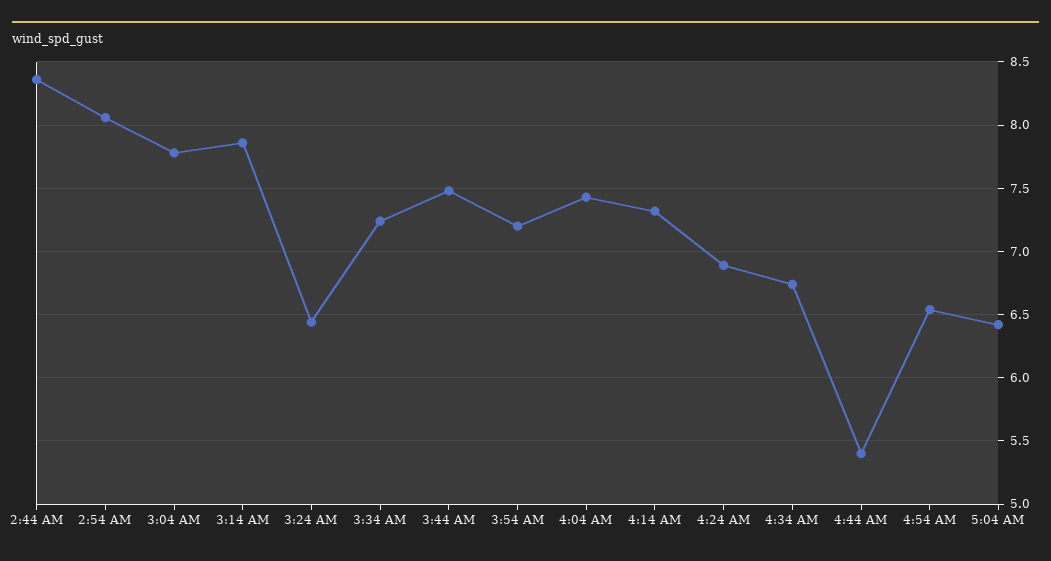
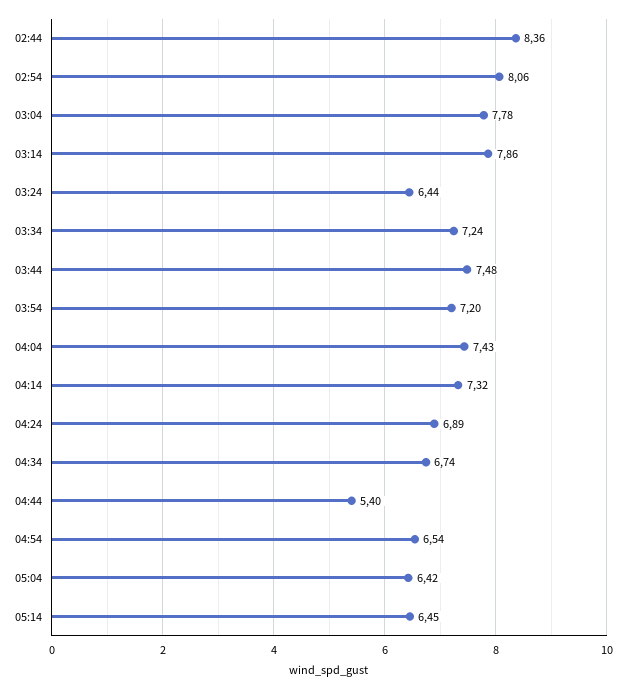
05:14: none -> 6.45

